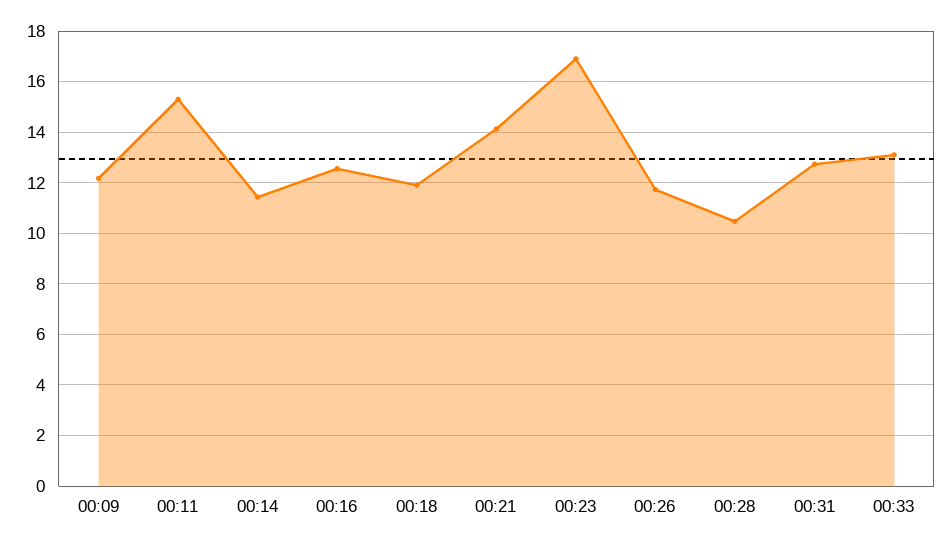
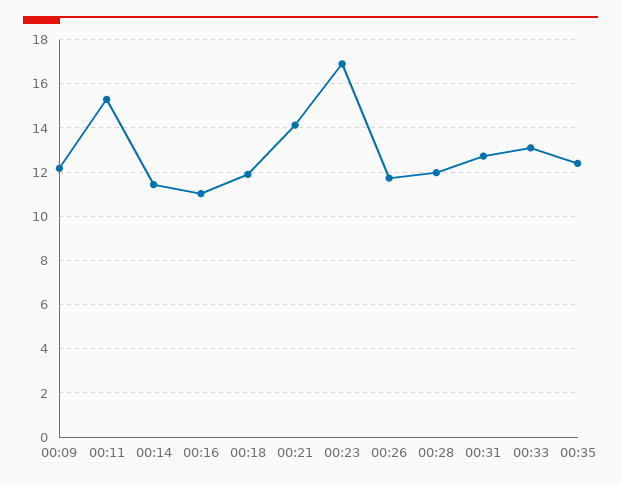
00:16: 12.5 -> 11
00:28: 10.5 -> 12
00:35: none -> 12.5

